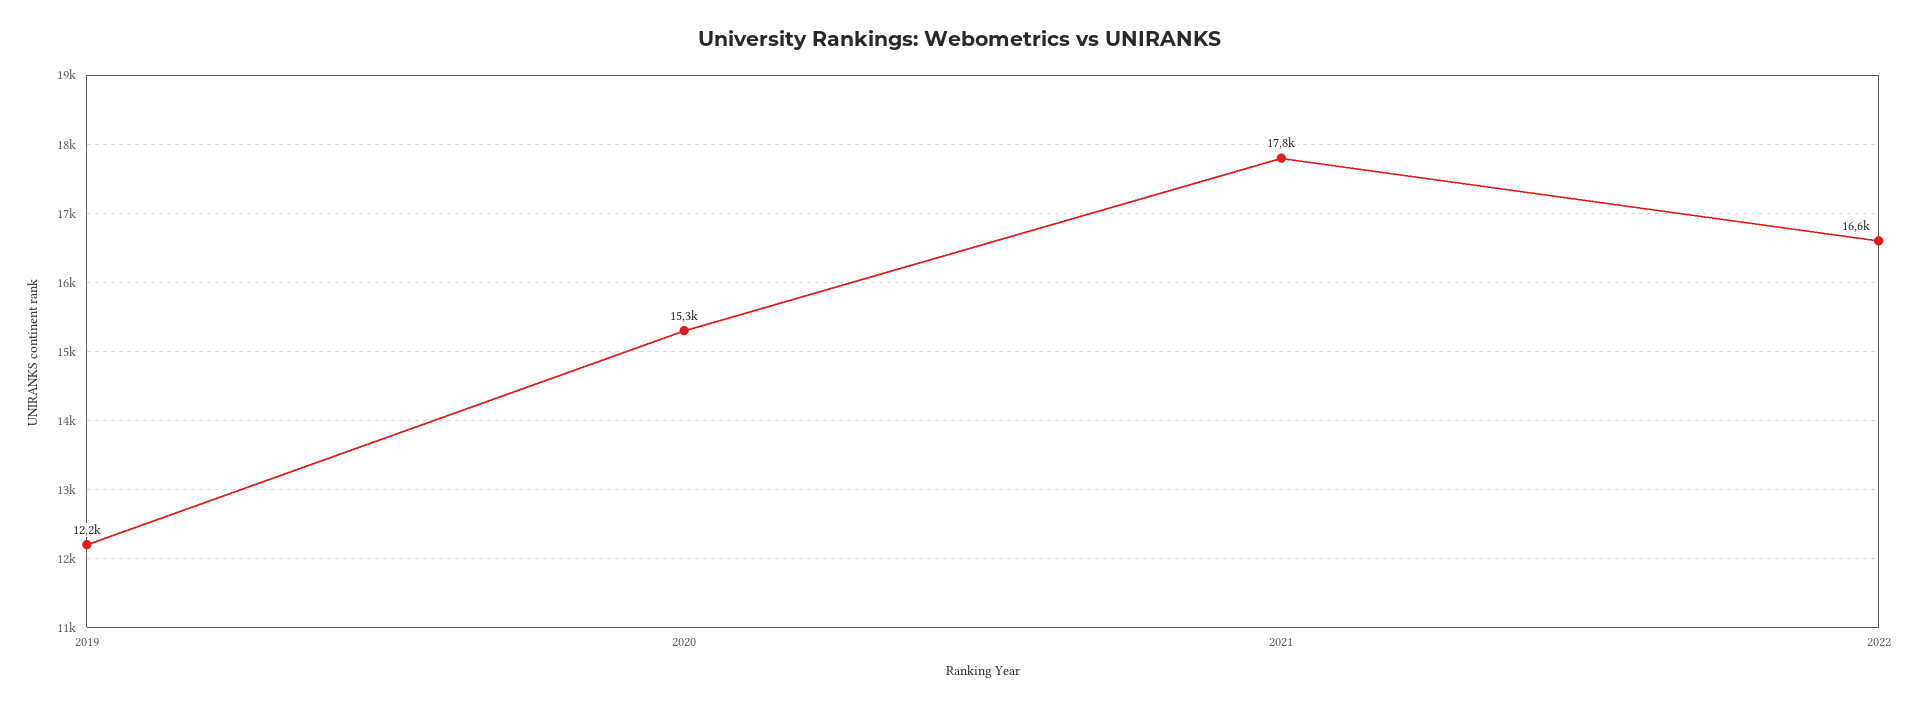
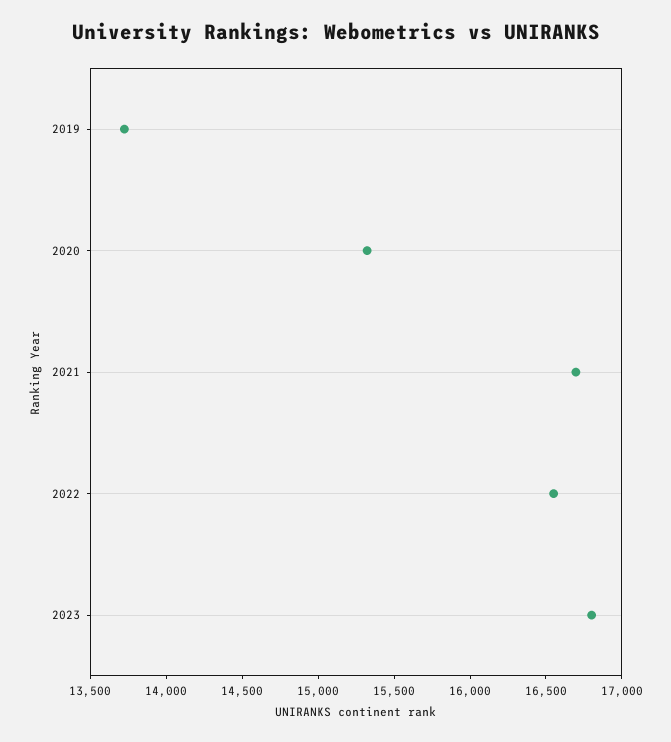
2019: 12200 -> 13700
2021: 17800 -> 16700
2023: none -> 16800

